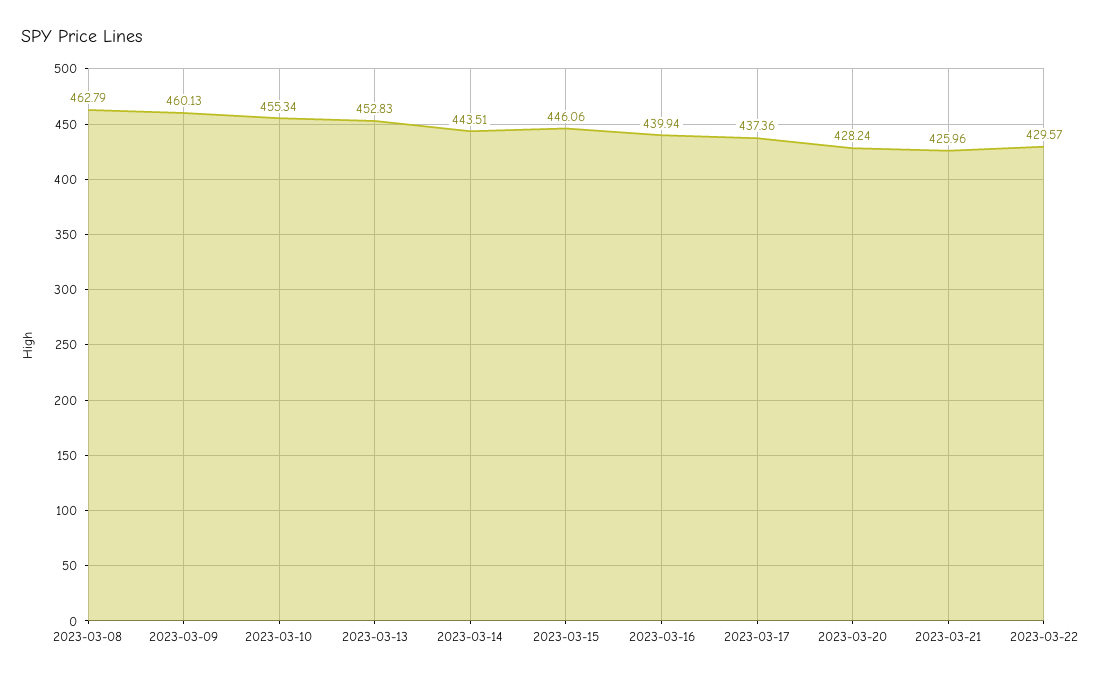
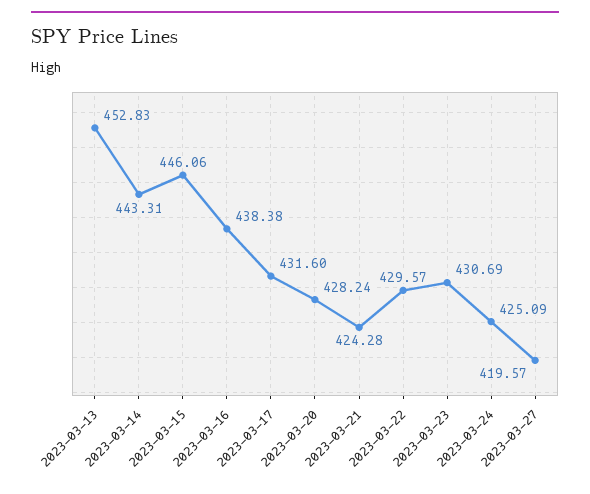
2023-03-08: 462.79 -> none
2023-03-09: 460.13 -> none
2023-03-10: 455.34 -> none
2023-03-14: 443.51 -> 443.31
2023-03-16: 439.94 -> 438.38
2023-03-17: 437.36 -> 431.6
2023-03-21: 425.96 -> 424.28
2023-03-23: none -> 430.69
2023-03-24: none -> 425.09
2023-03-27: none -> 419.57

